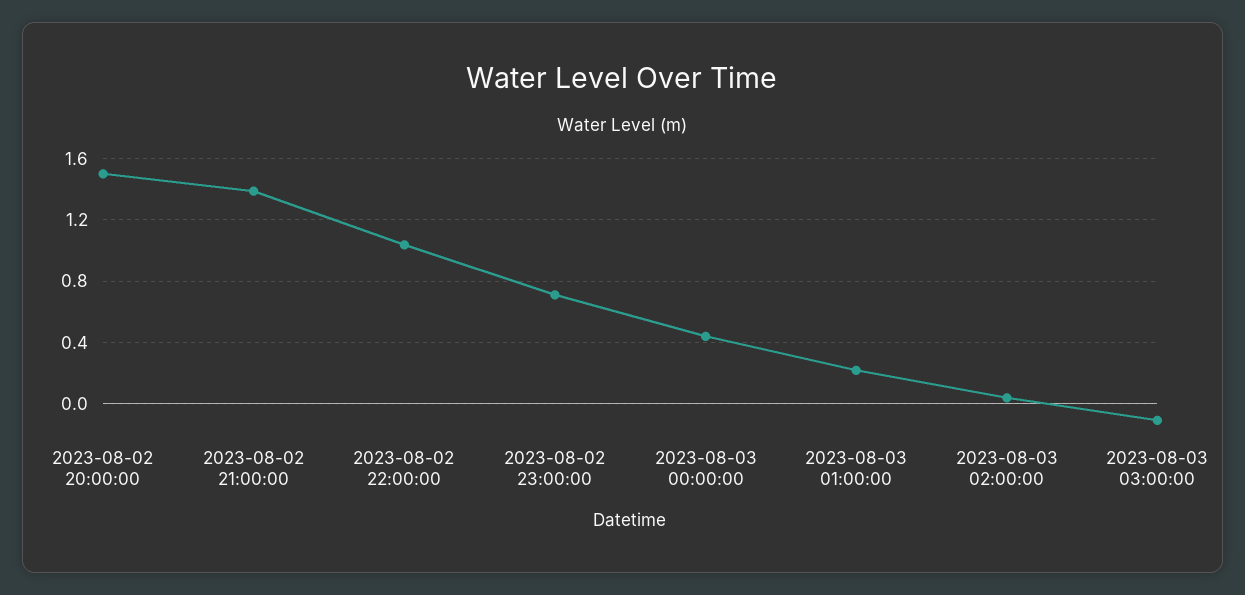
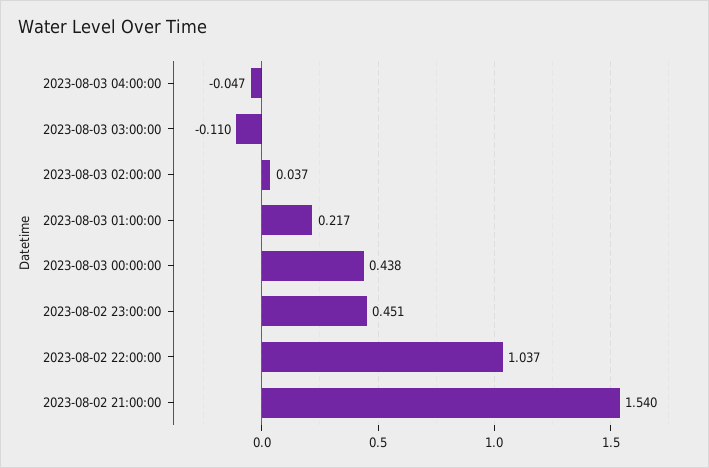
2023-08-02 20:00:00: 1.5 -> none
2023-08-02 21:00:00: 1.4 -> 1.54
2023-08-02 23:00:00: 0.7 -> 0.451
2023-08-03 04:00:00: none -> -0.047

